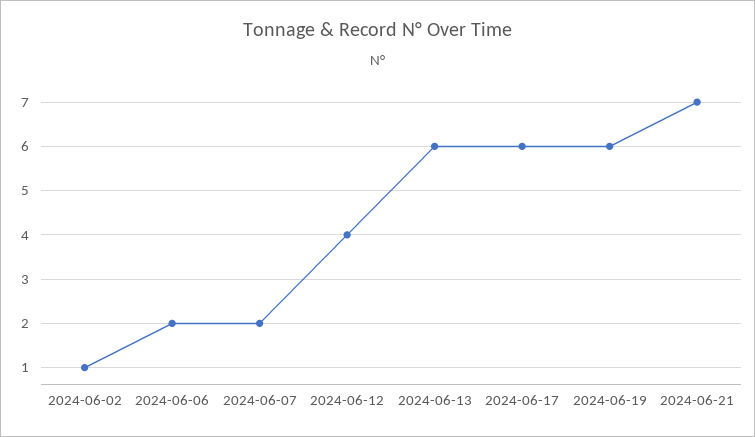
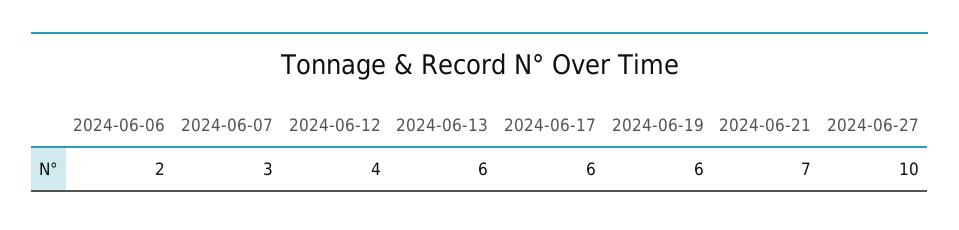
2024-06-02: 1 -> none
2024-06-07: 2 -> 3
2024-06-27: none -> 10

